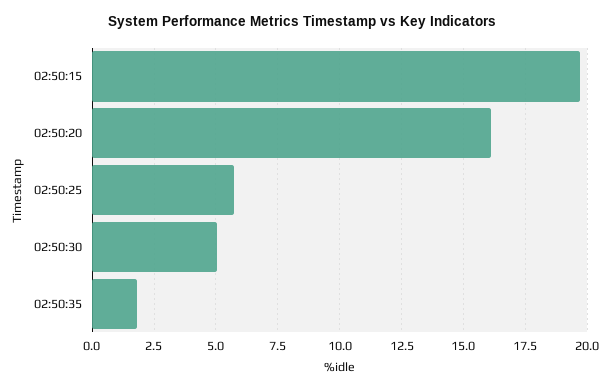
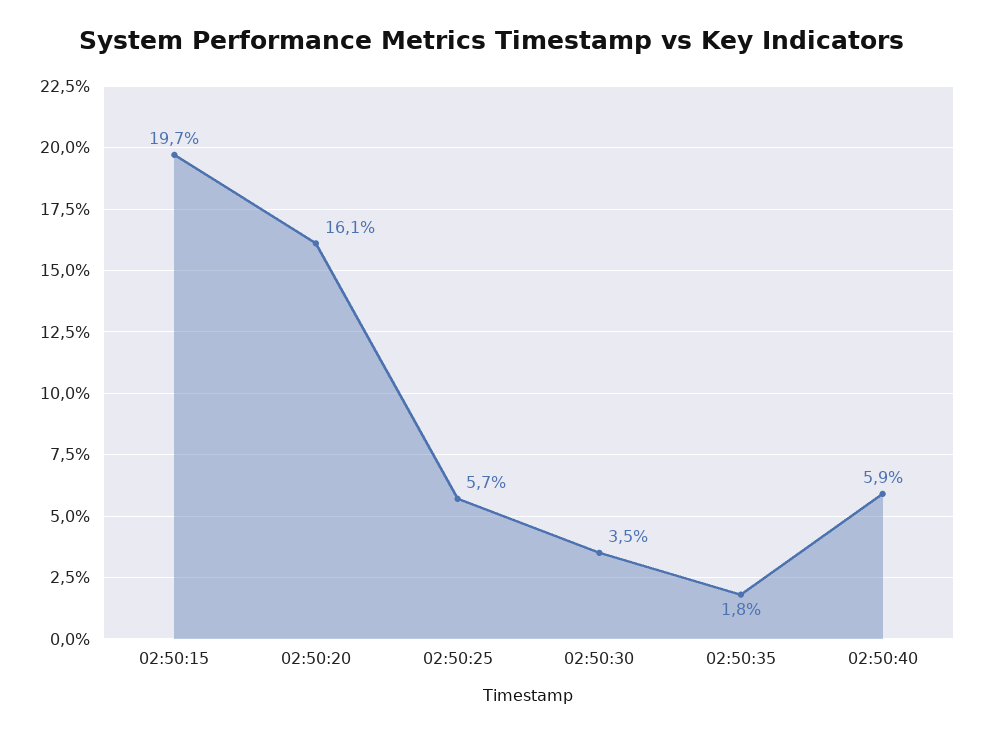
02:50:30: 5 -> 3.5
02:50:40: none -> 5.9

